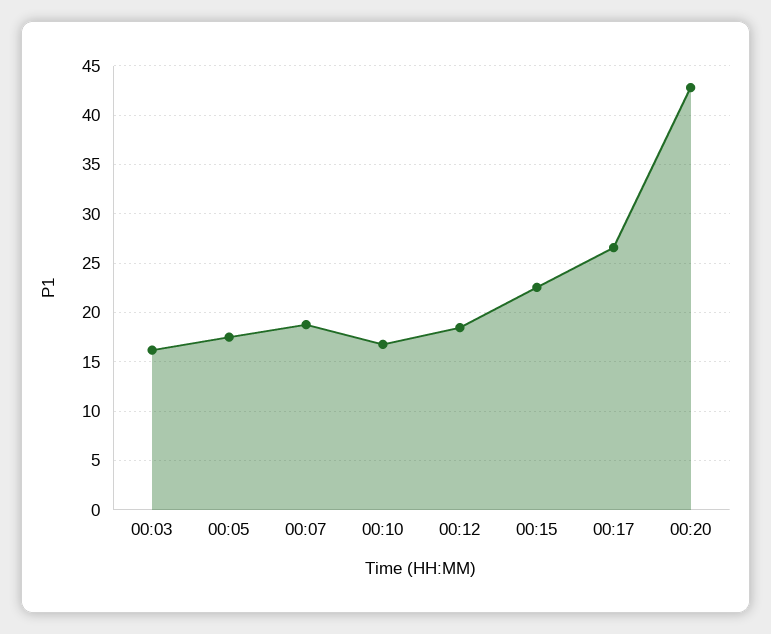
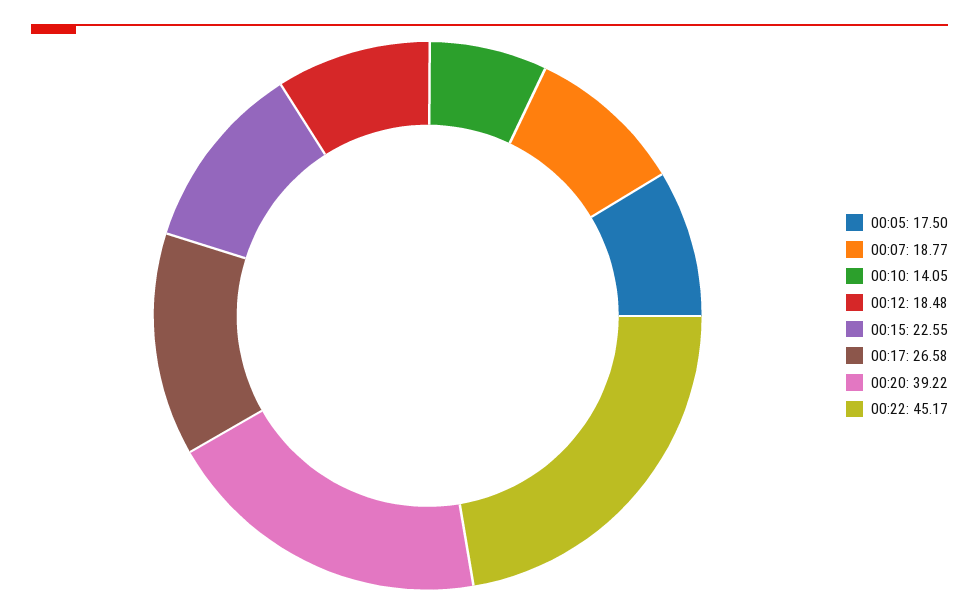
00:03: 16 -> none
00:10: 17 -> 14.05
00:20: 43 -> 39.22
00:22: none -> 45.17

